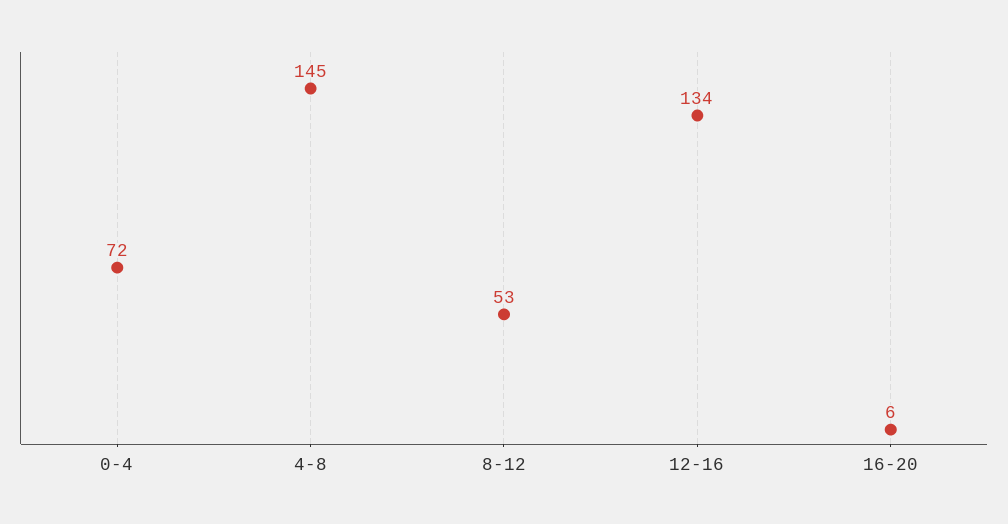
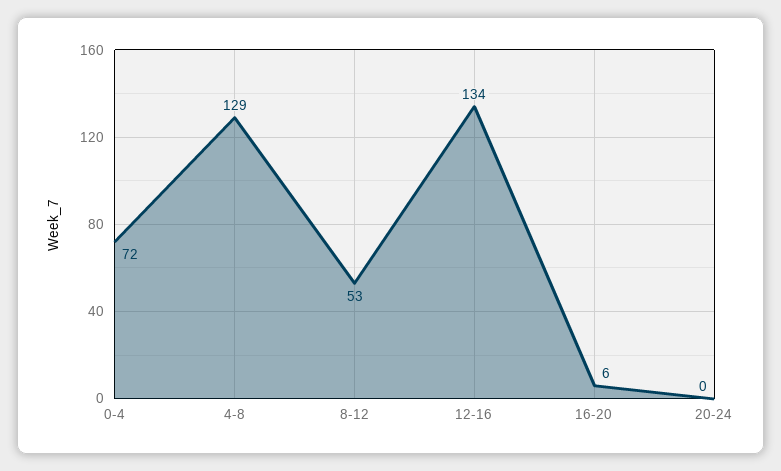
4-8: 145 -> 129
20-24: none -> 0

